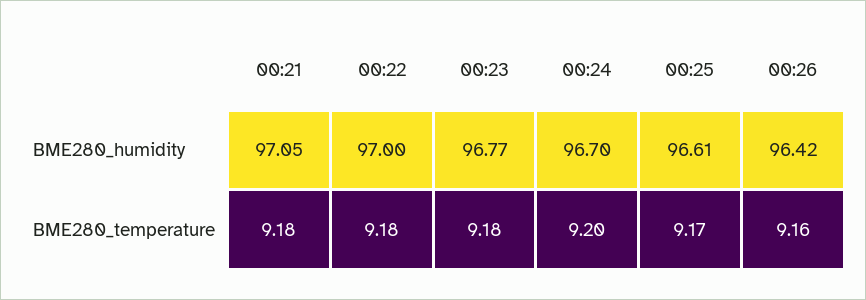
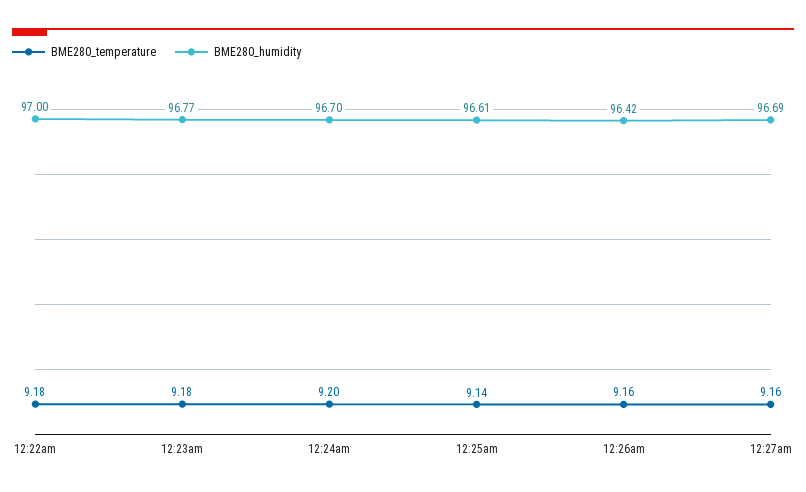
BME280_humidity, 00:21: 97.05 -> none
BME280_temperature, 00:21: 9.18 -> none
BME280_temperature, 00:25: 9.17 -> 9.14
BME280_temperature, 12:27am: none -> 9.16
BME280_humidity, 12:27am: none -> 96.69

